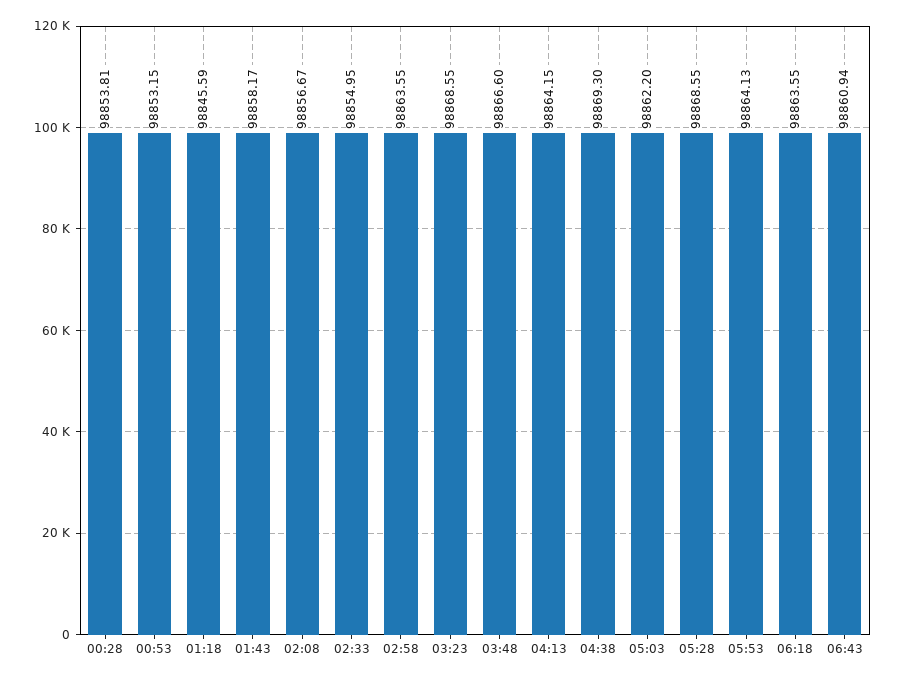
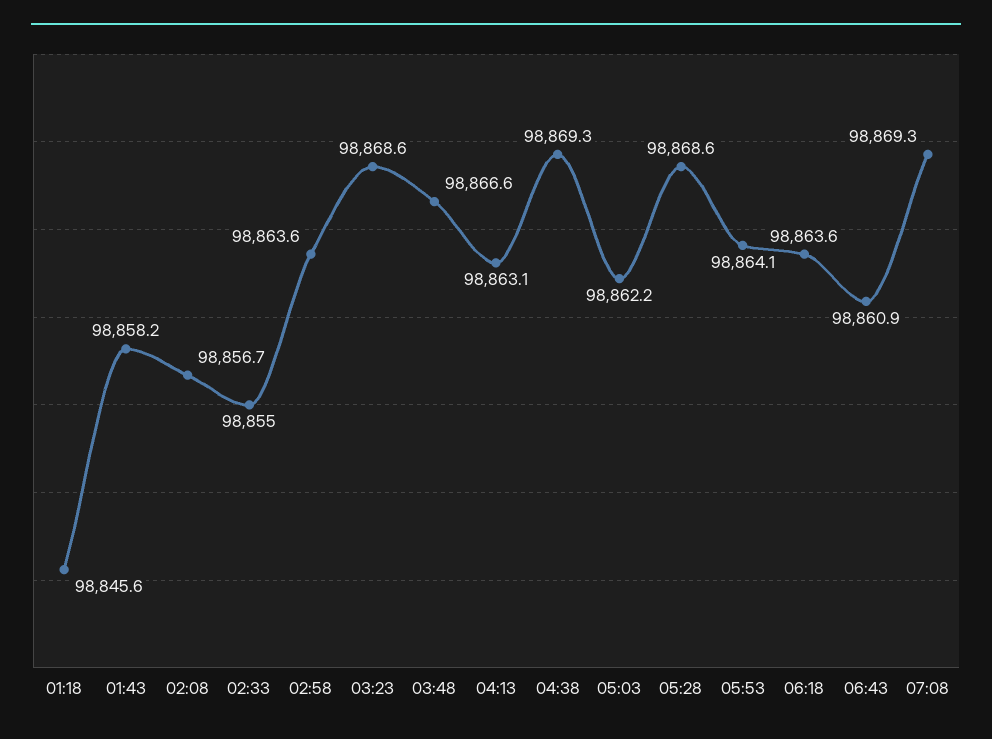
00:28: 98853.81 -> none
00:53: 98853.15 -> none
04:13: 98864.15 -> 98863.1
07:08: none -> 98869.3

